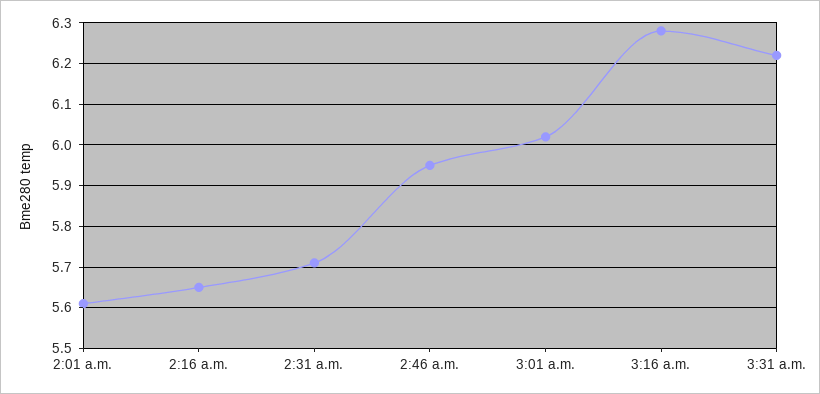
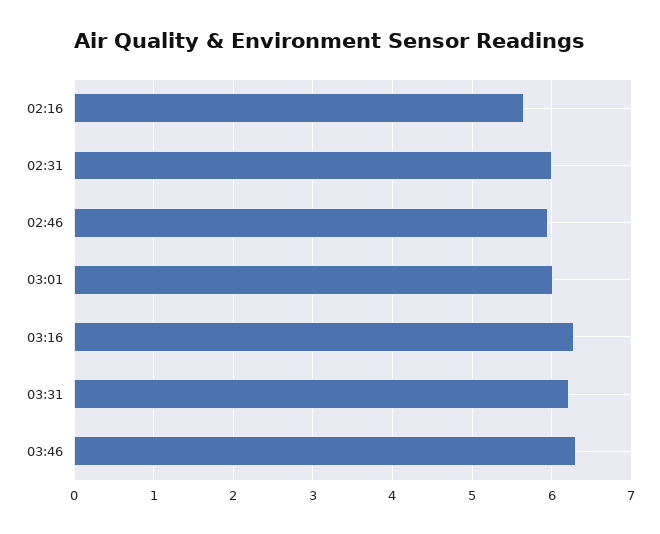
2:01 a.m.: 5.6 -> none
2:31 a.m.: 5.7 -> 6
03:46: none -> 6.3

